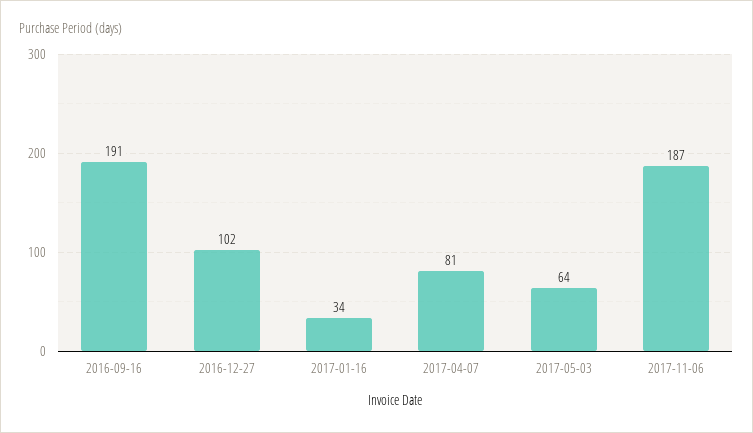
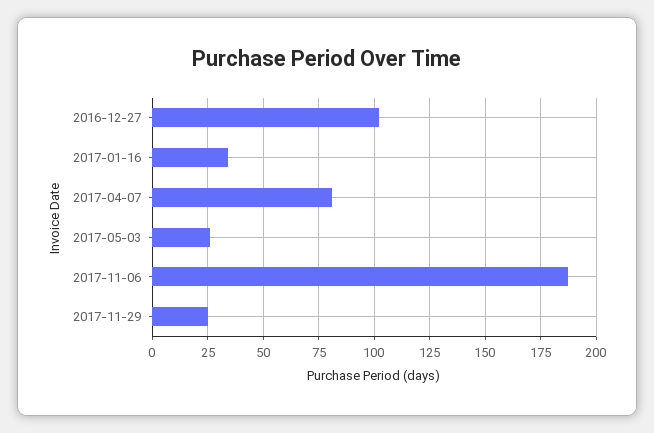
2016-09-16: 191 -> none
2017-05-03: 64 -> 25
2017-11-29: none -> 25

